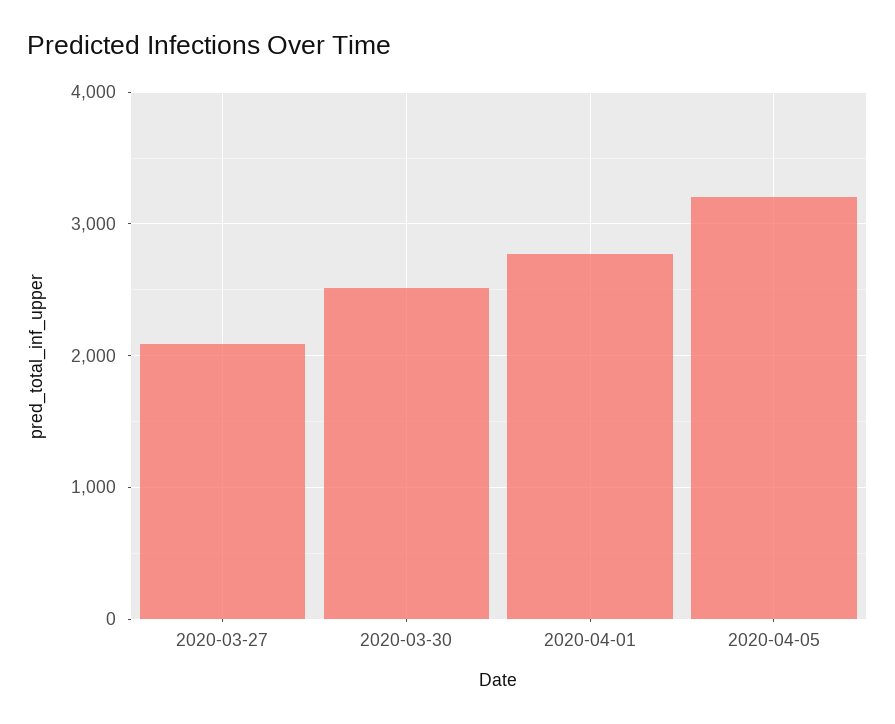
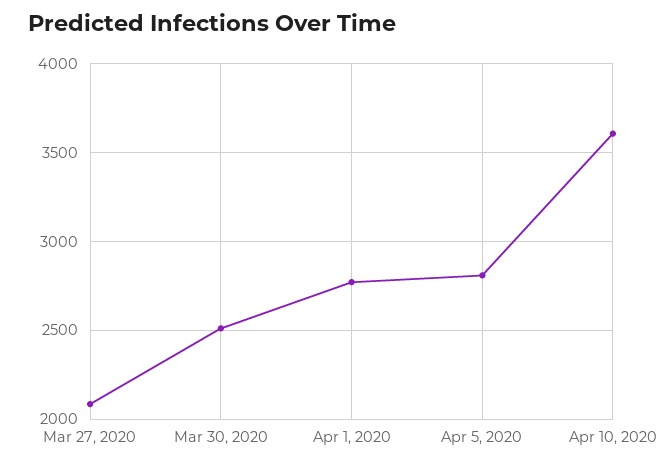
2020-04-05: 3200 -> 2800
Apr 10, 2020: none -> 3600

